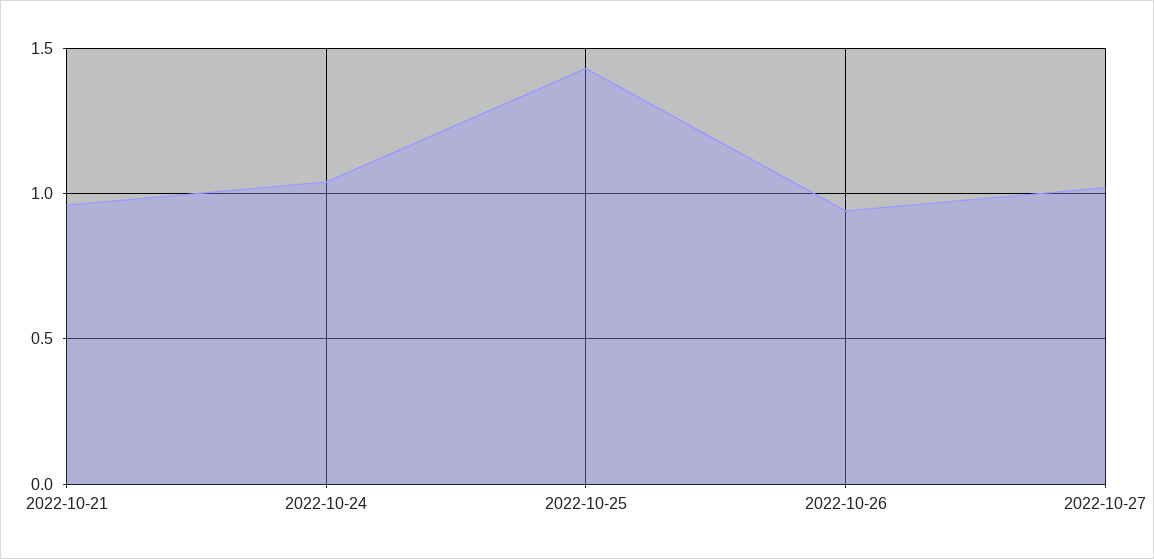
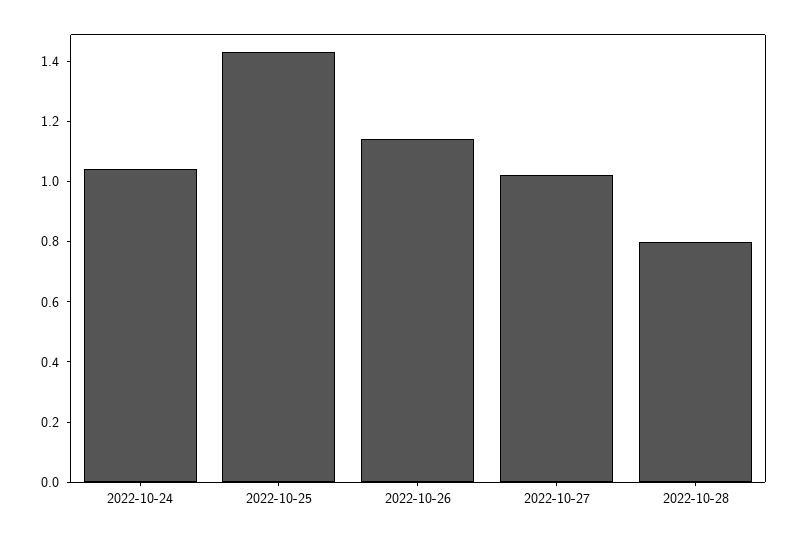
2022-10-21: 0.95 -> none
2022-10-26: 0.95 -> 1.15
2022-10-28: none -> 0.8

